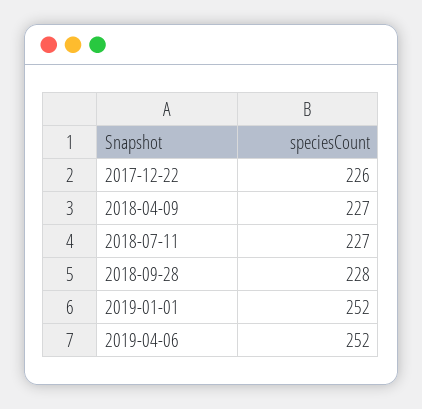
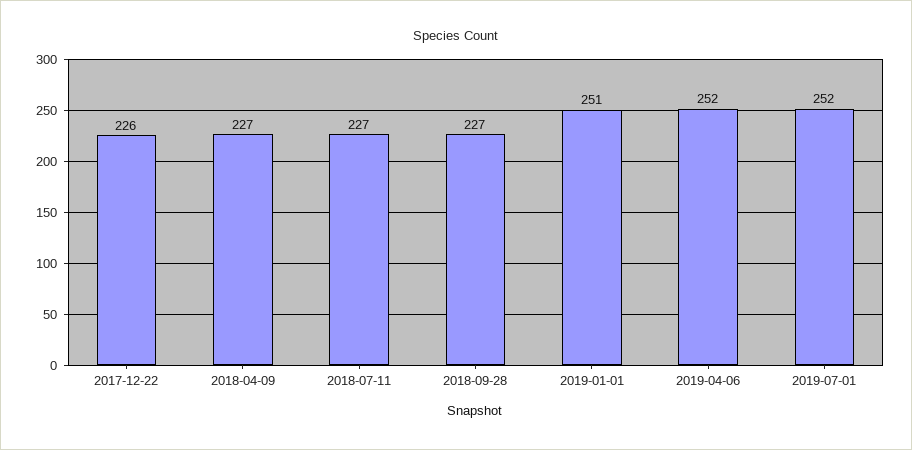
2018-09-28: 228 -> 227
2019-01-01: 252 -> 251
2019-07-01: none -> 252

